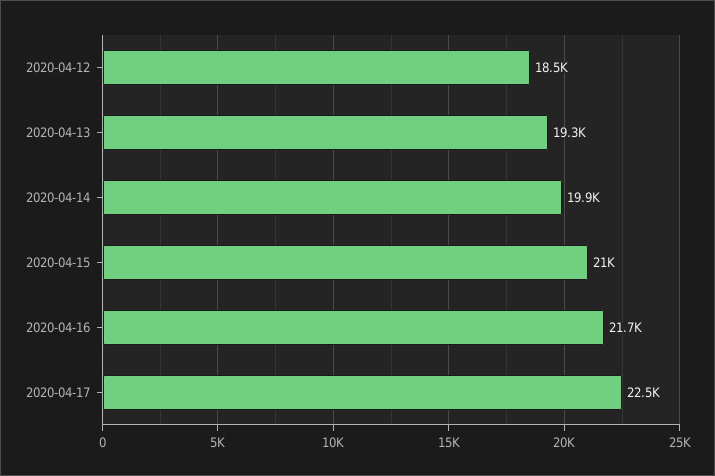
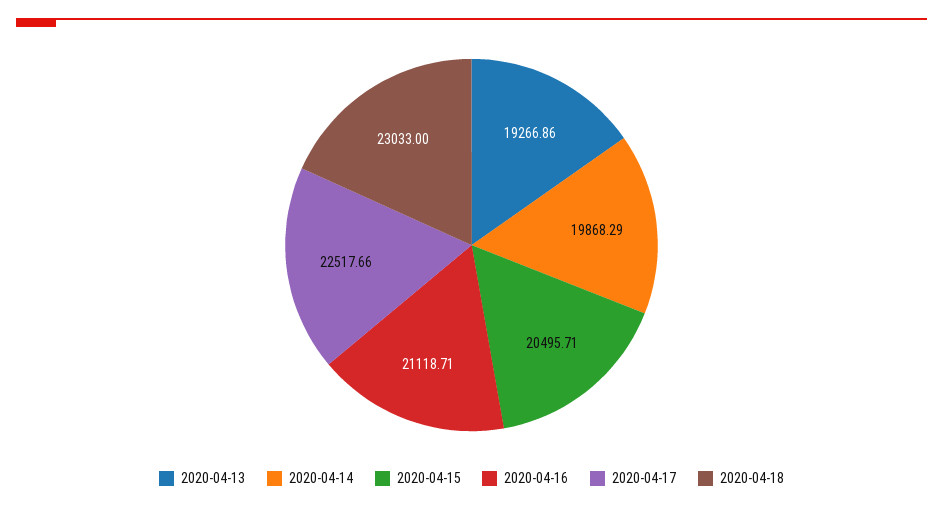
2020-04-12: 18500 -> none
2020-04-15: 21000 -> 20495.71
2020-04-16: 21700 -> 21118.71
2020-04-18: none -> 23033

